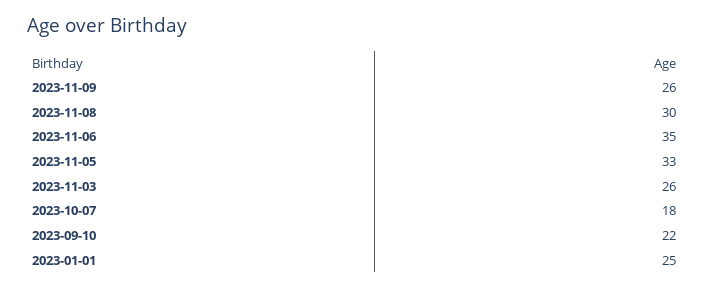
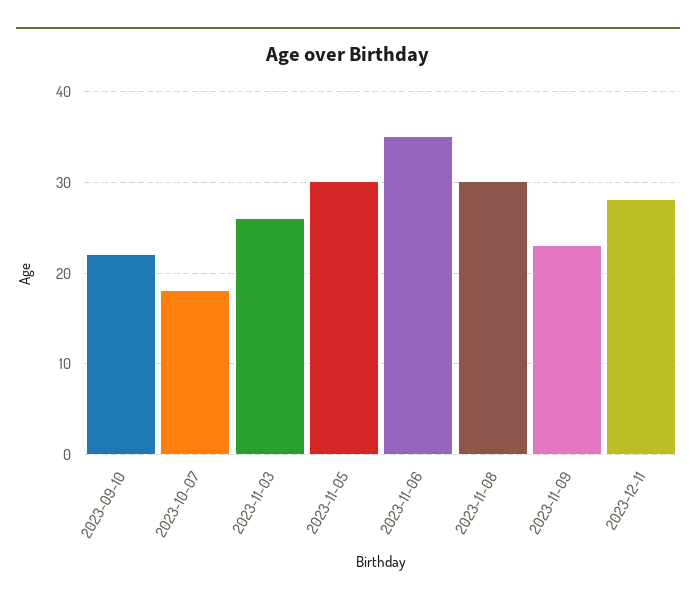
2023-11-09: 26 -> 23
2023-11-05: 33 -> 30
2023-01-01: 25 -> none
2023-12-11: none -> 28

